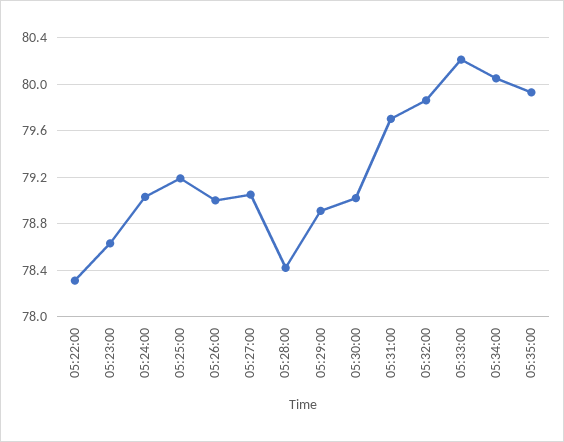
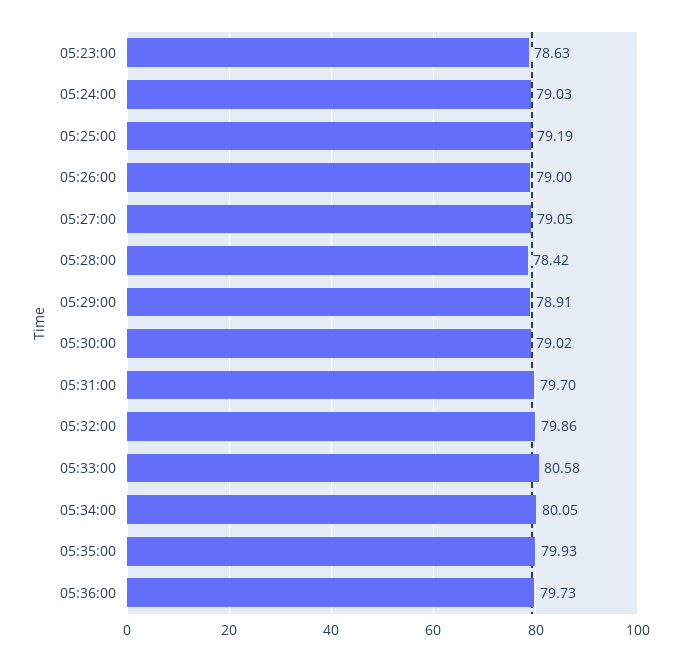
05:22:00: 78.3 -> none
05:33:00: 80.2 -> 80.58
05:36:00: none -> 79.73

